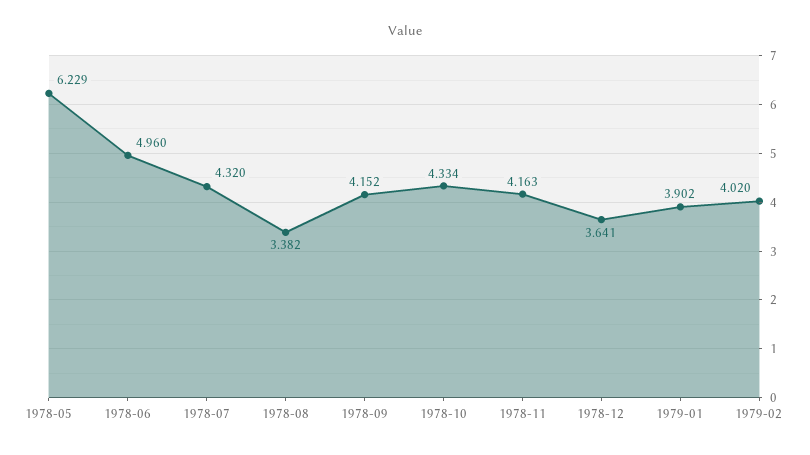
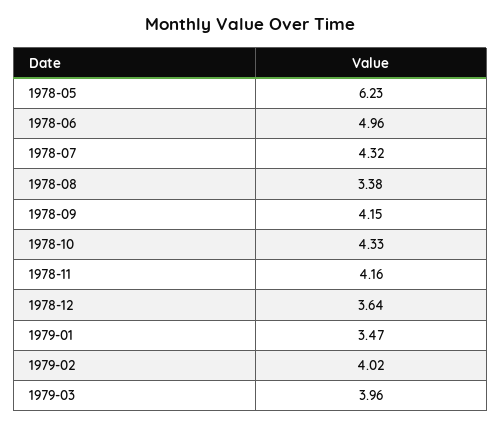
1979-01: 3.902 -> 3.47
1979-03: none -> 3.96

